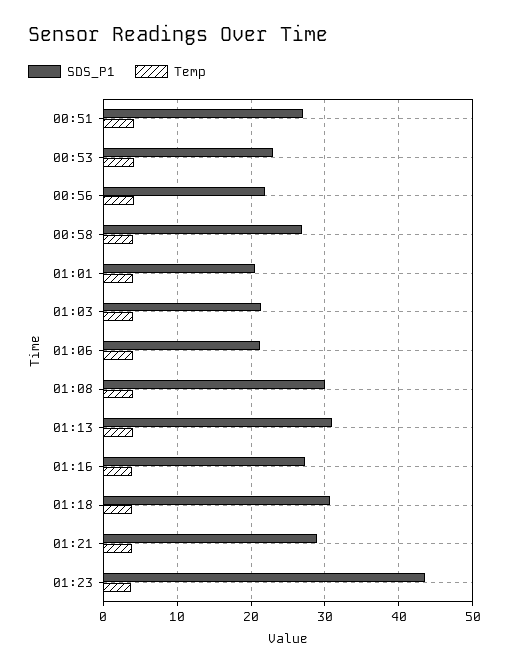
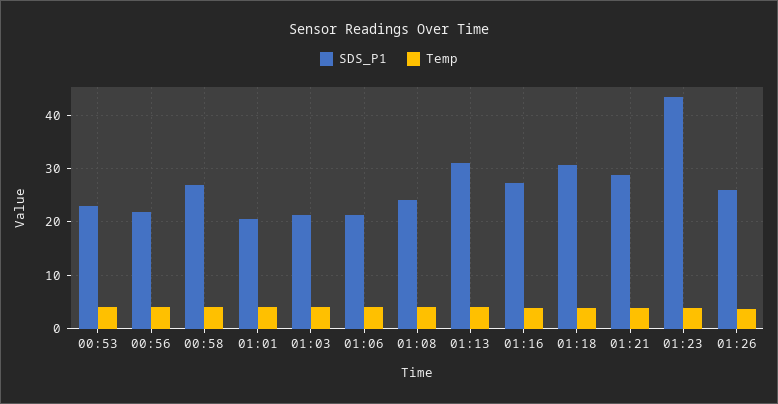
SDS_P1, 00:51: 27 -> none
Temp, 00:51: 4 -> none
SDS_P1, 01:08: 30 -> 24
SDS_P1, 01:26: none -> 26
Temp, 01:26: none -> 4

